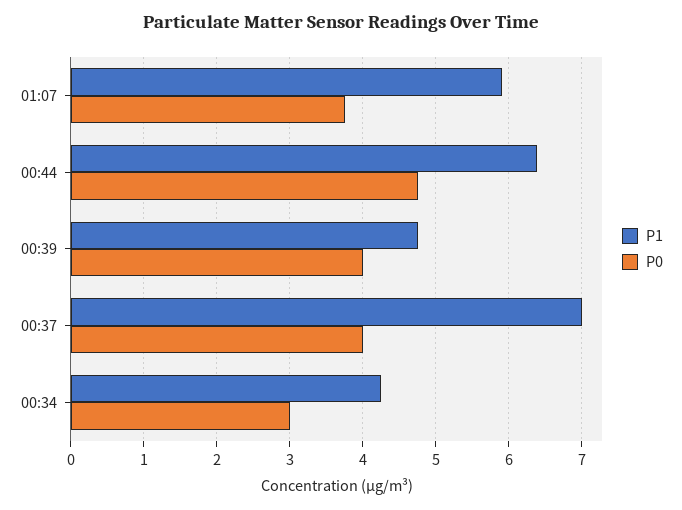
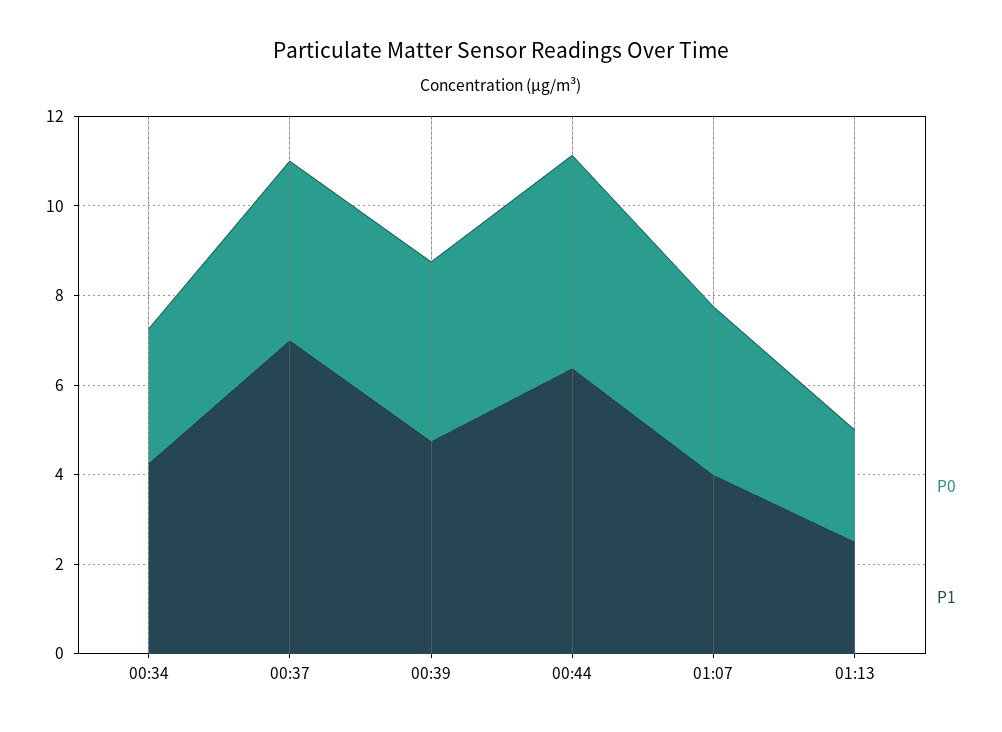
P1, 01:07: 5.9 -> 4
P0, 01:13: none -> 2.5
P1, 01:13: none -> 2.5

